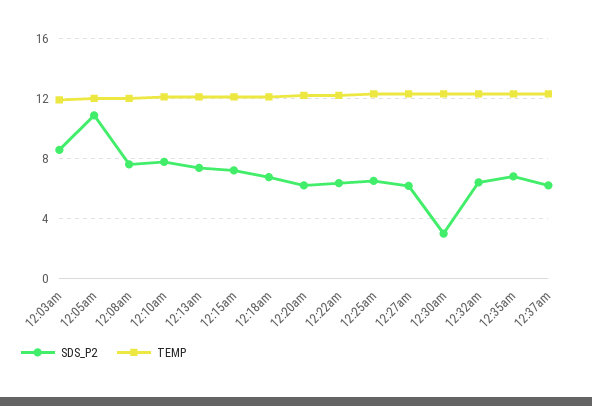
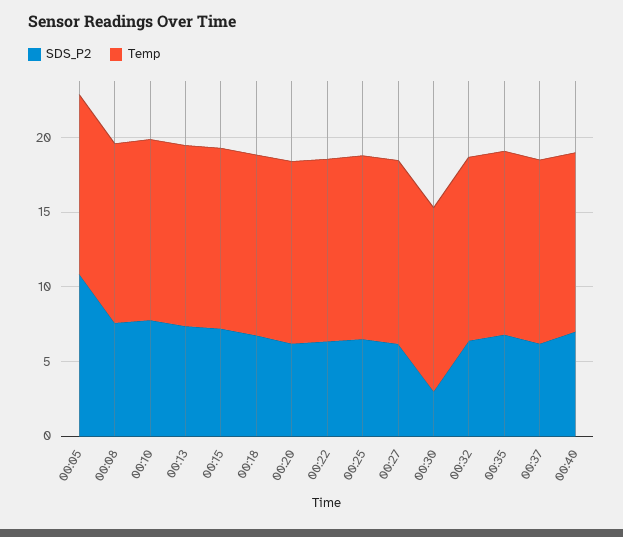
SDS_P2, 12:03am: 8.5 -> none
TEMP, 12:03am: 12 -> none
SDS_P2, 00:40: none -> 7
TEMP, 00:40: none -> 12

